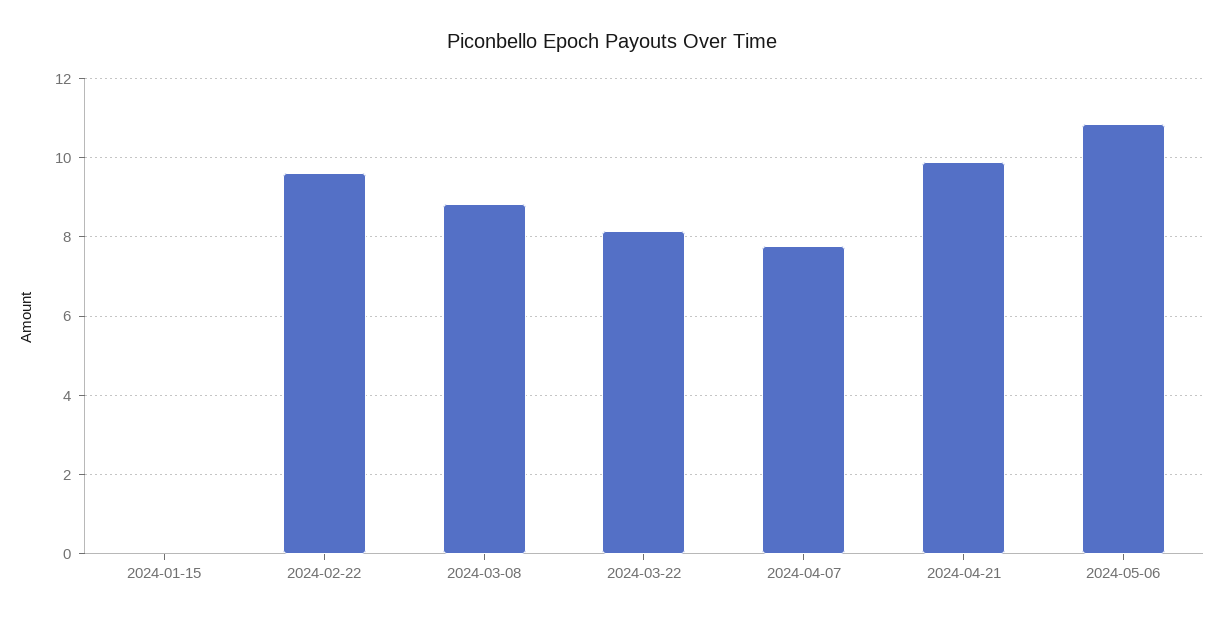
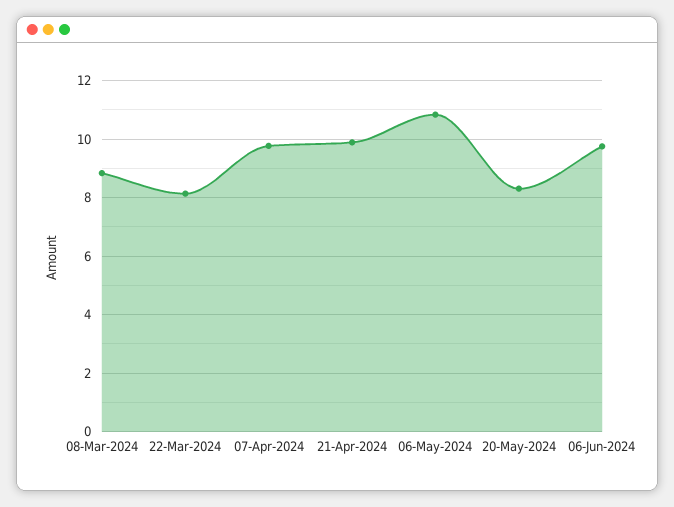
2024-01-15: 0 -> none
2024-02-22: 9.6 -> none
2024-04-07: 7.8 -> 9.75
20-May-2024: none -> 8.25
06-Jun-2024: none -> 9.75

